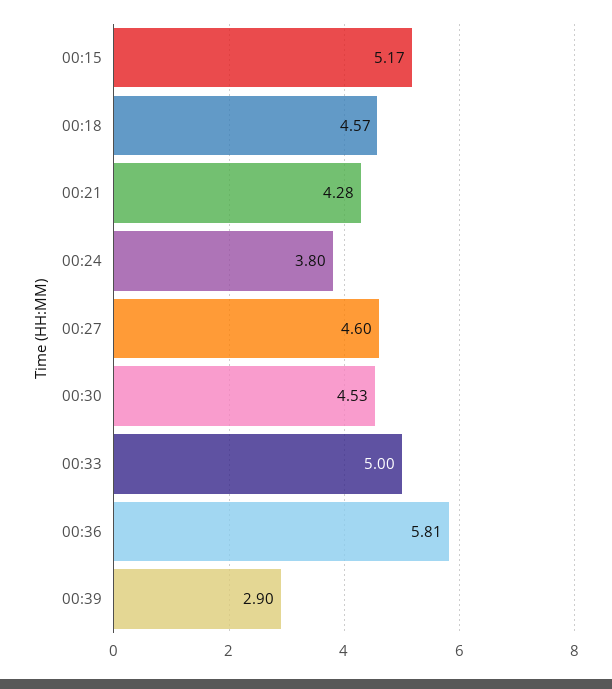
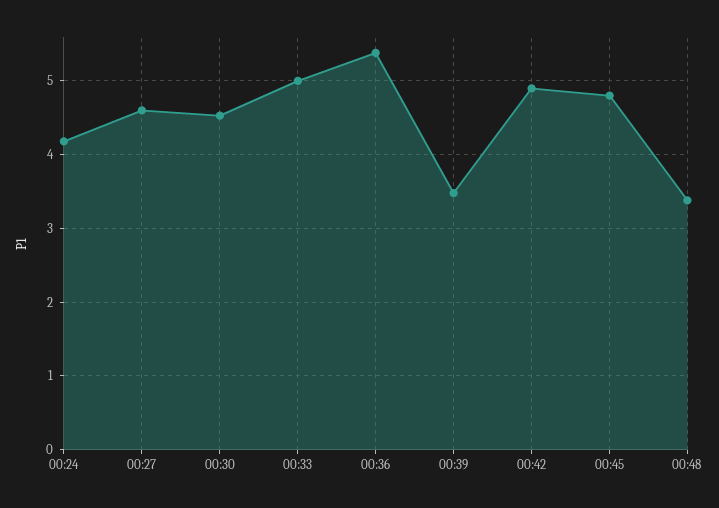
00:15: 5.17 -> none
00:18: 4.57 -> none
00:21: 4.28 -> none
00:24: 3.8 -> 4.2
00:36: 5.81 -> 5.4
00:39: 2.9 -> 3.5
00:42: none -> 4.9
00:45: none -> 4.8
00:48: none -> 3.4

